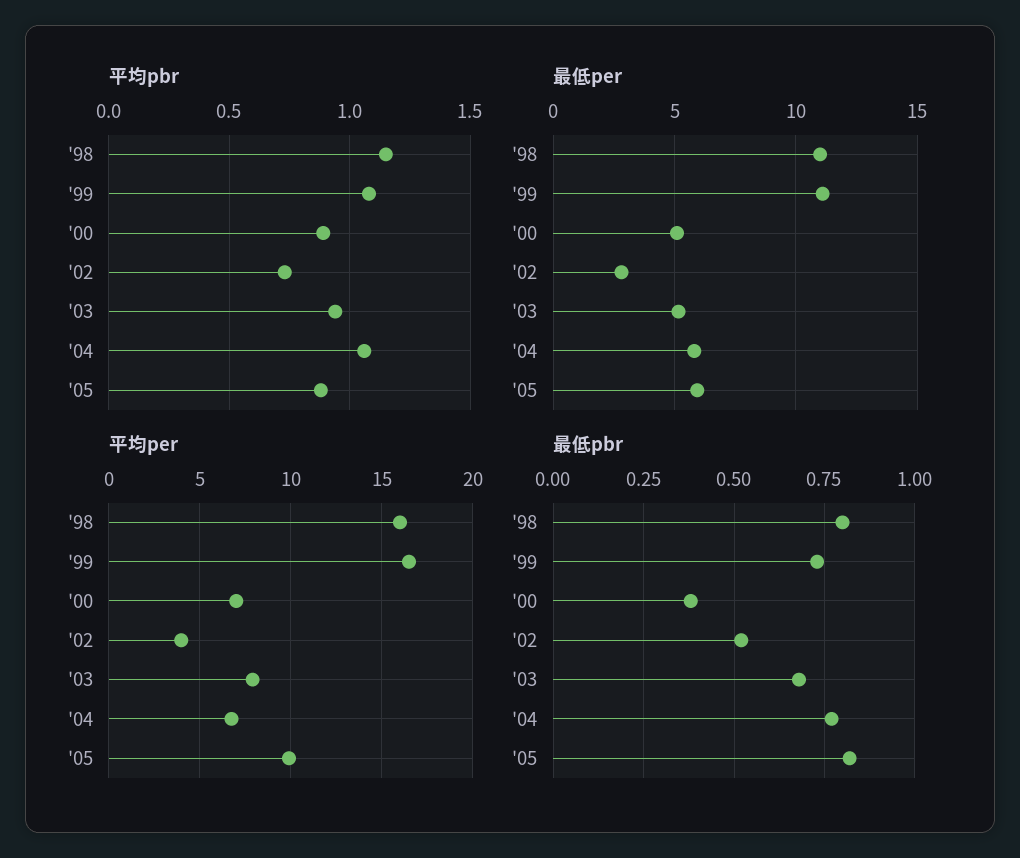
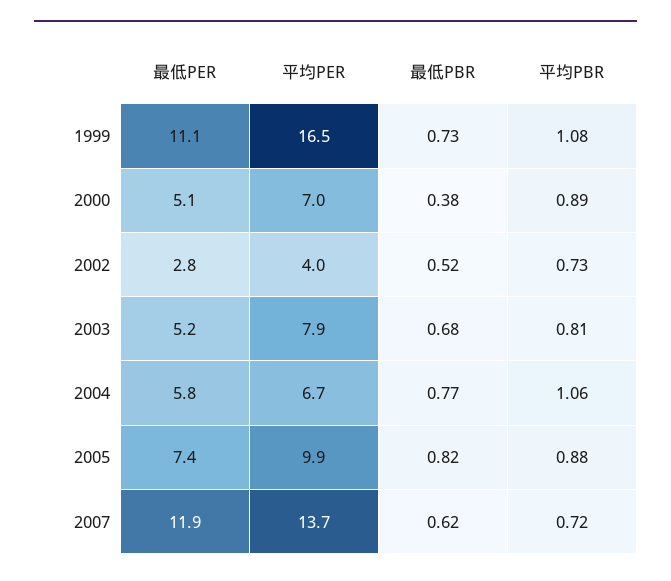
平均pbr, '98: 1.15 -> none
平均pbr, '03: 0.95 -> 0.81
最低per, '98: 11 -> none
最低per, '05: 6 -> 7.4
平均per, '98: 16 -> none
最低pbr, '98: 0.8 -> none
最低per, 2007: none -> 11.9
平均per, 2007: none -> 13.7
最低pbr, 2007: none -> 0.62
平均pbr, 2007: none -> 0.72

